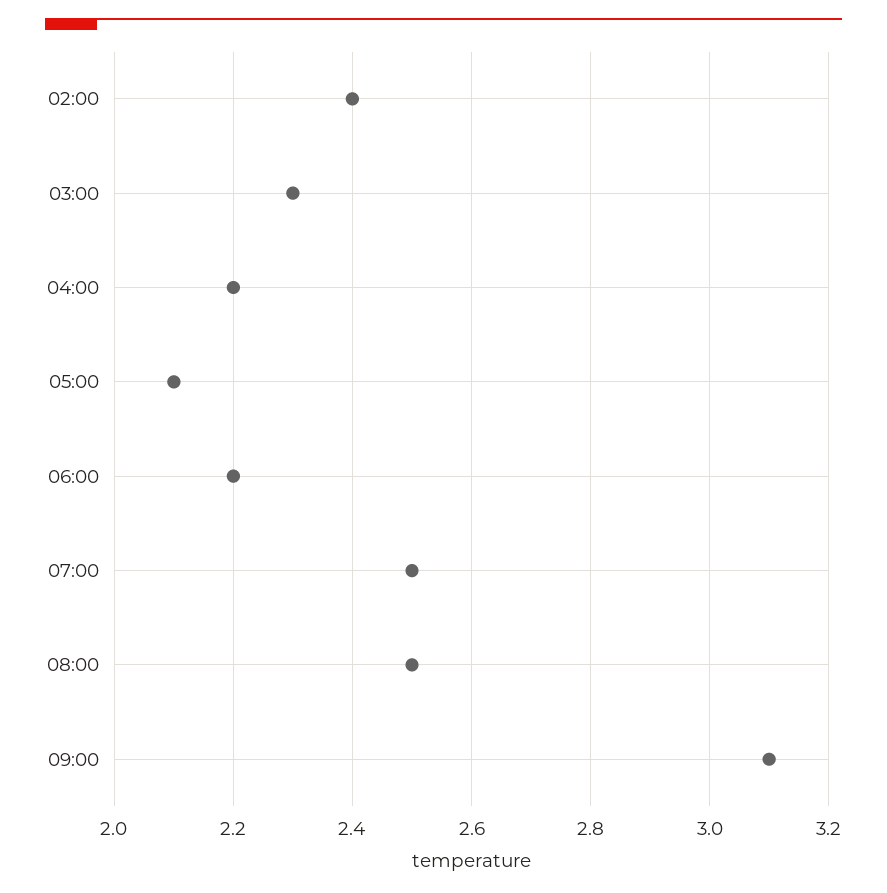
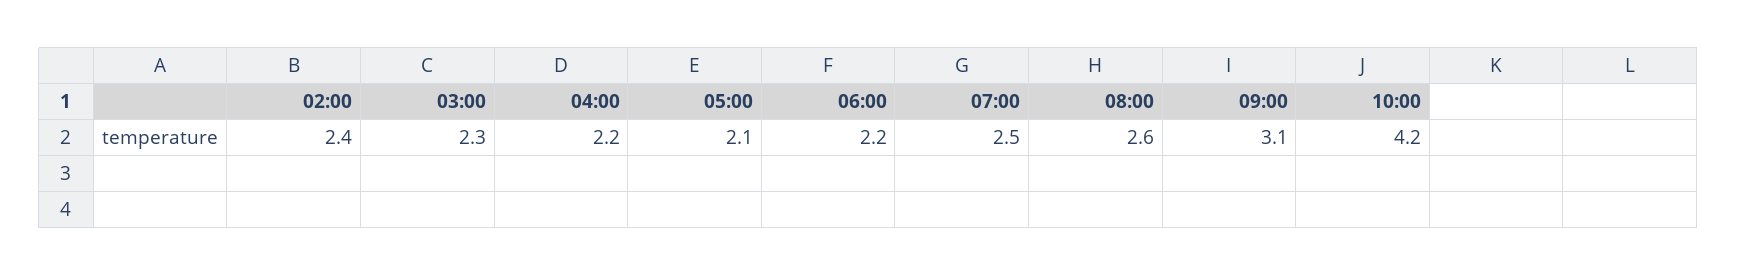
08:00: 2.5 -> 2.6
10:00: none -> 4.2

